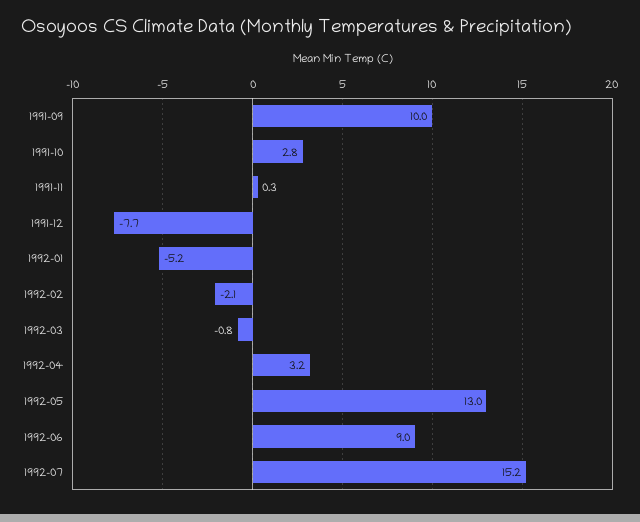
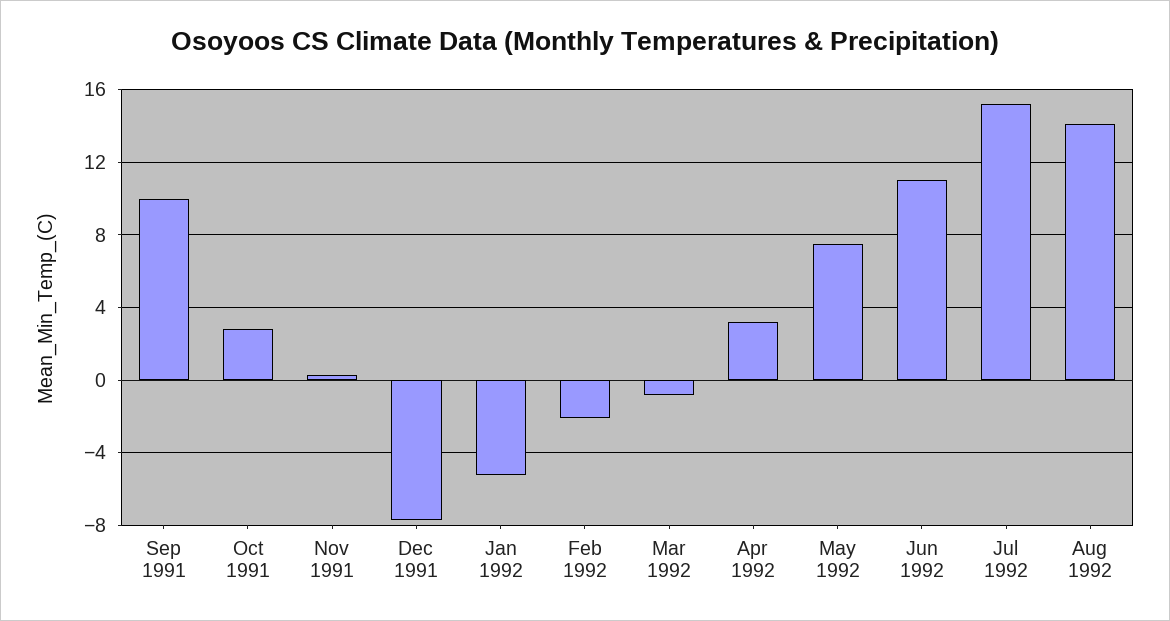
1992-05: 13 -> 7.5
1992-06: 9 -> 11
Aug 1992: none -> 14

